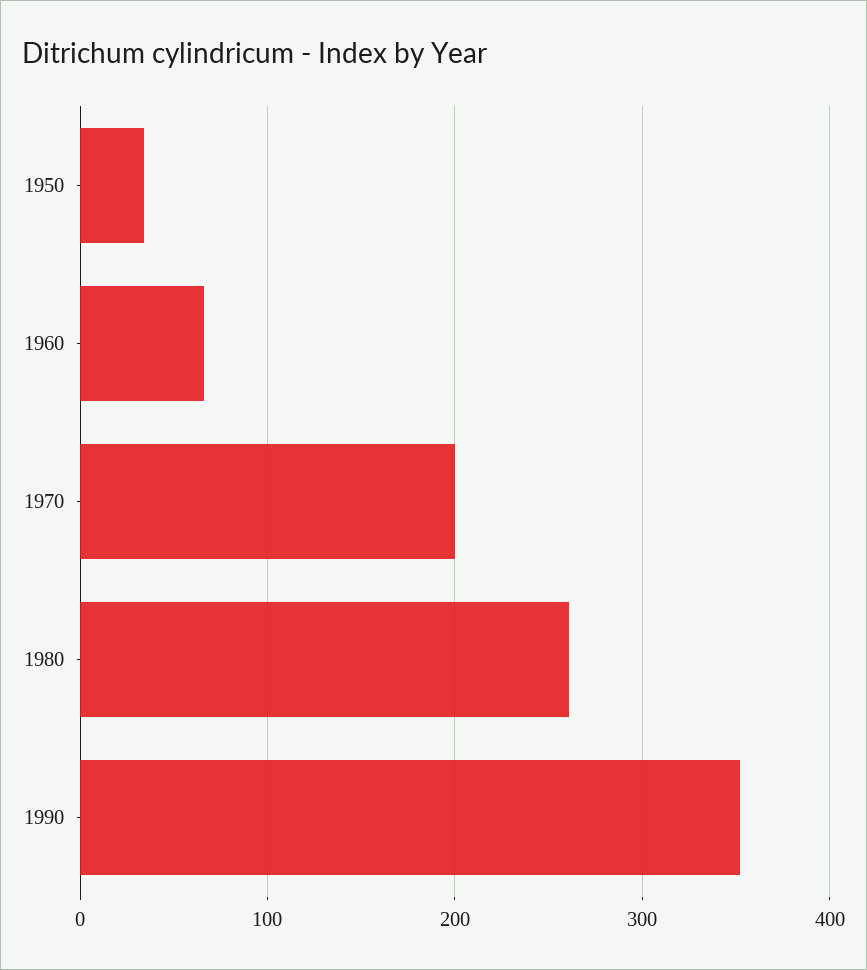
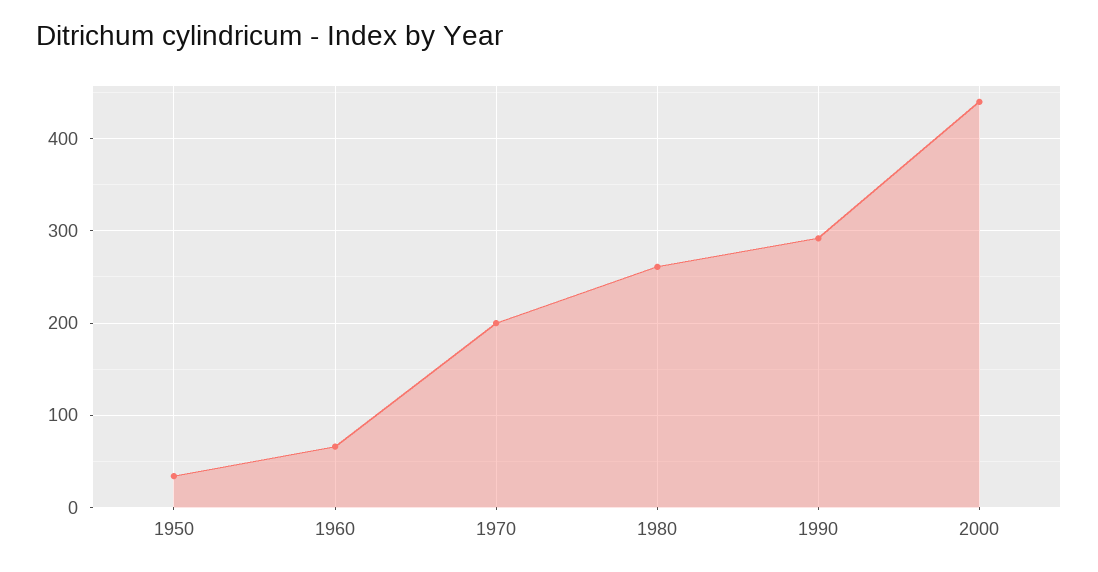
1990: 350 -> 290
2000: none -> 440

